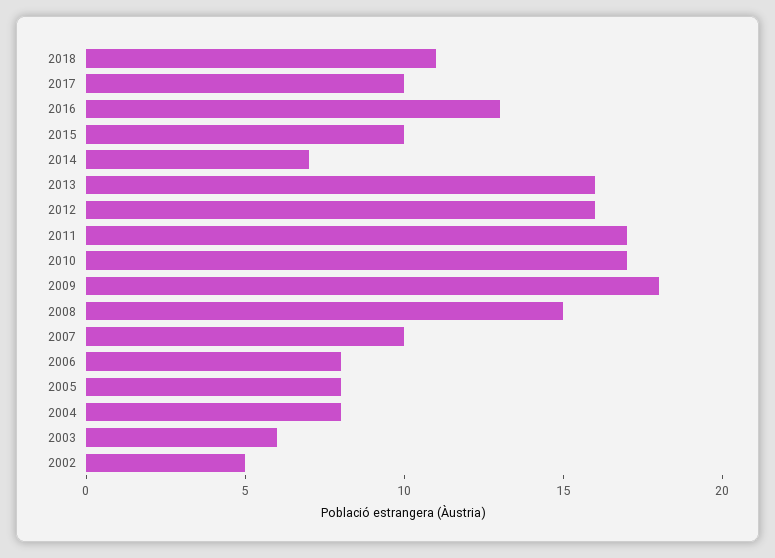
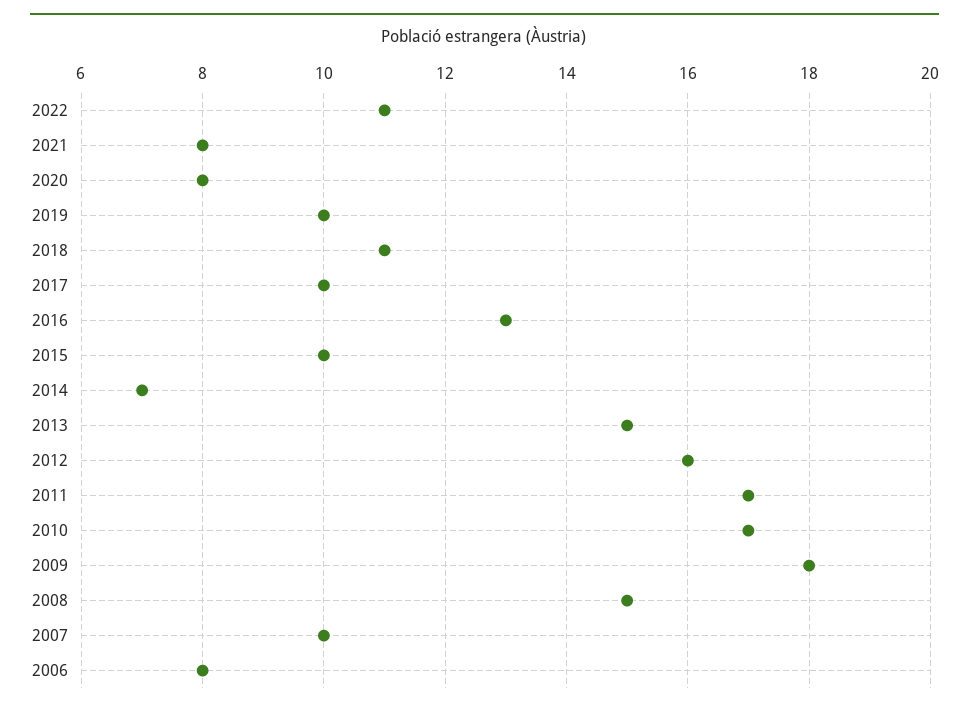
2013: 16 -> 15
2005: 8 -> none
2004: 8 -> none
2003: 6 -> none
2002: 5 -> none
2022: none -> 11
2021: none -> 8
2020: none -> 8
2019: none -> 10

